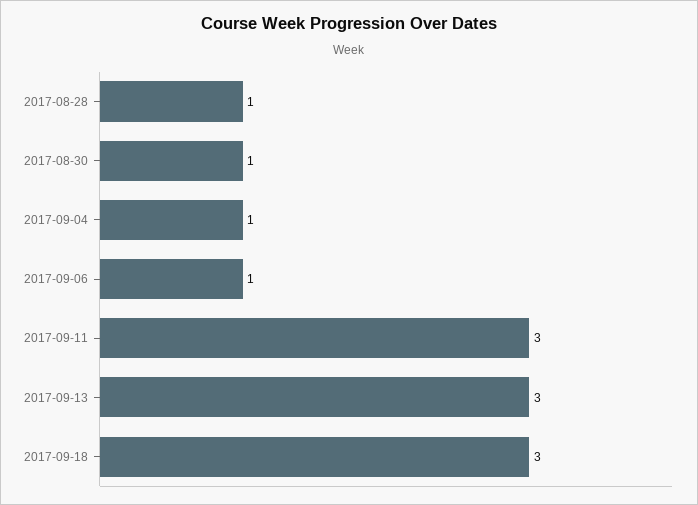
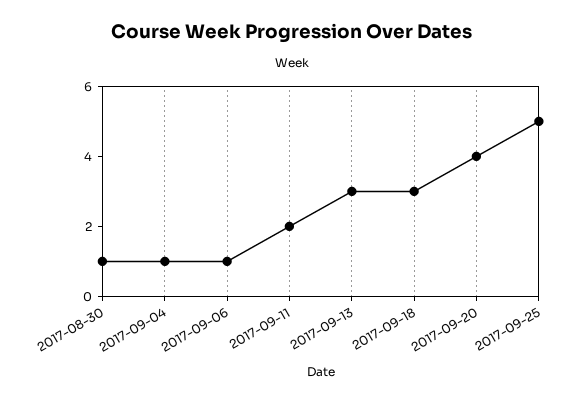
2017-08-28: 1 -> none
2017-09-11: 3 -> 2
2017-09-20: none -> 4
2017-09-25: none -> 5

